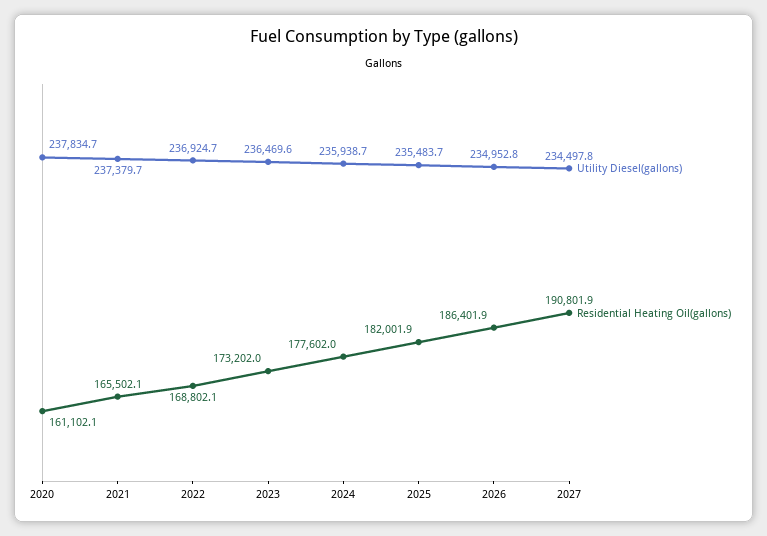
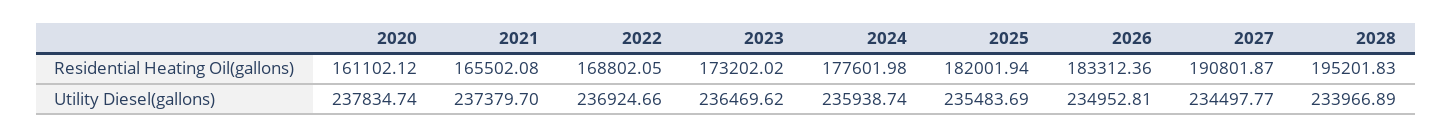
Residential Heating Oil(gallons), 2026: 186401.9 -> 183312.36
Residential Heating Oil(gallons), 2028: none -> 195201.83
Utility Diesel(gallons), 2028: none -> 233966.89

